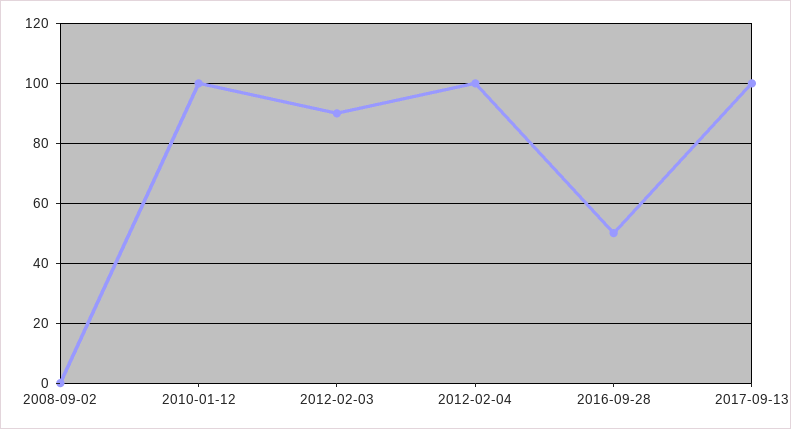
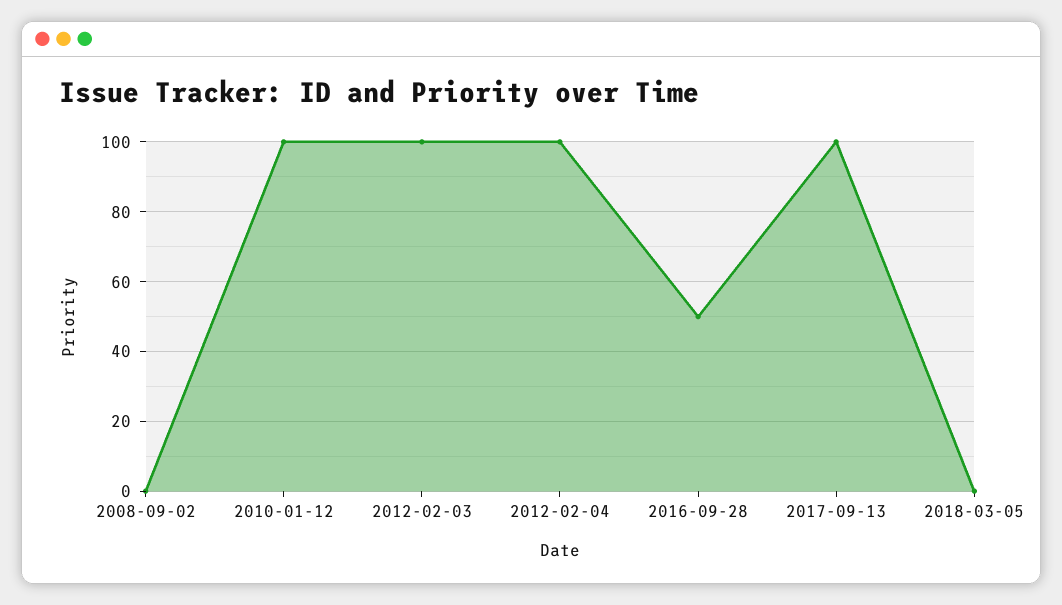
2012-02-03: 90 -> 100
2018-03-05: none -> 0

